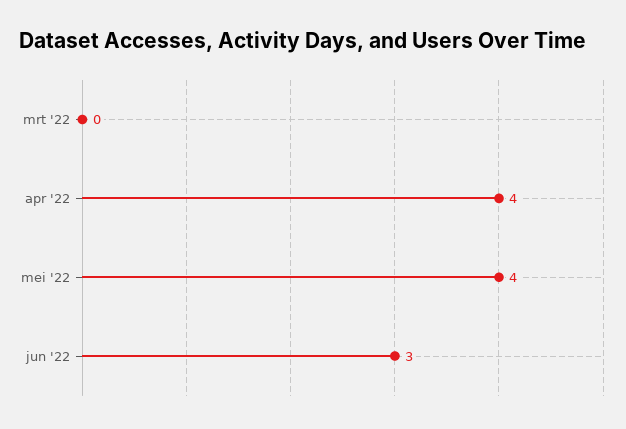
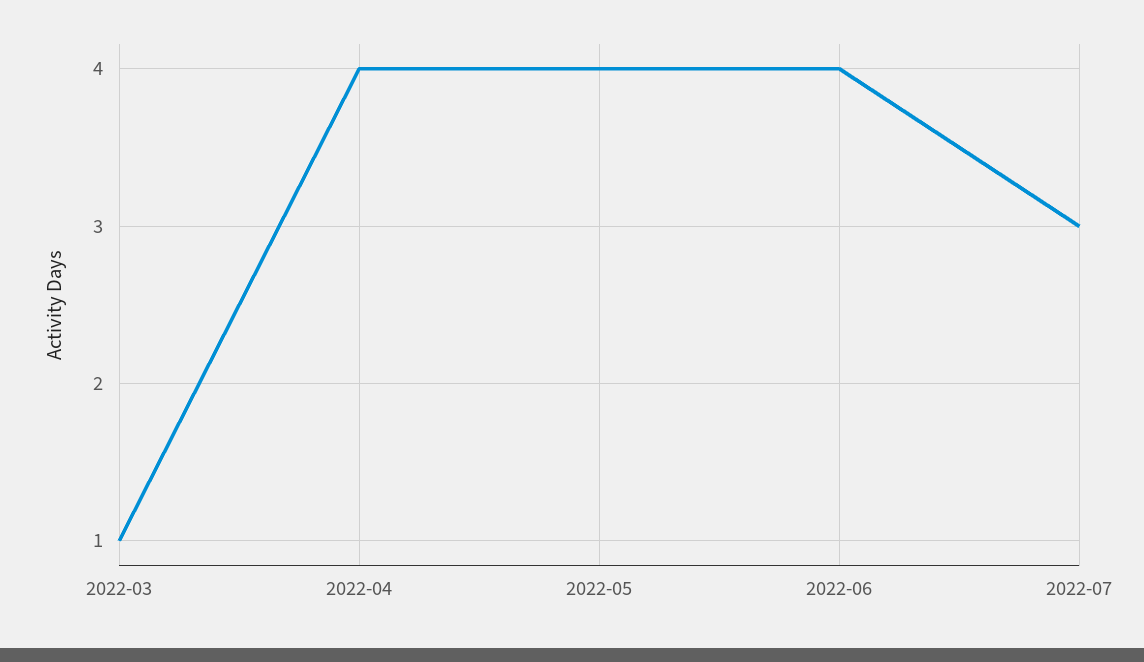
mrt '22: 0 -> 1
jun '22: 3 -> 4
2022-07: none -> 3

